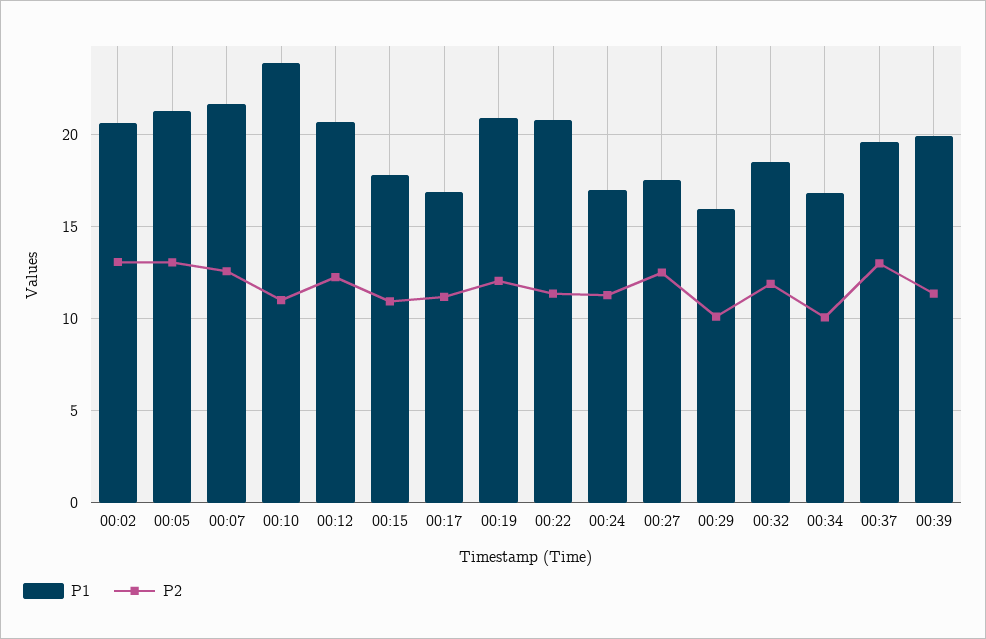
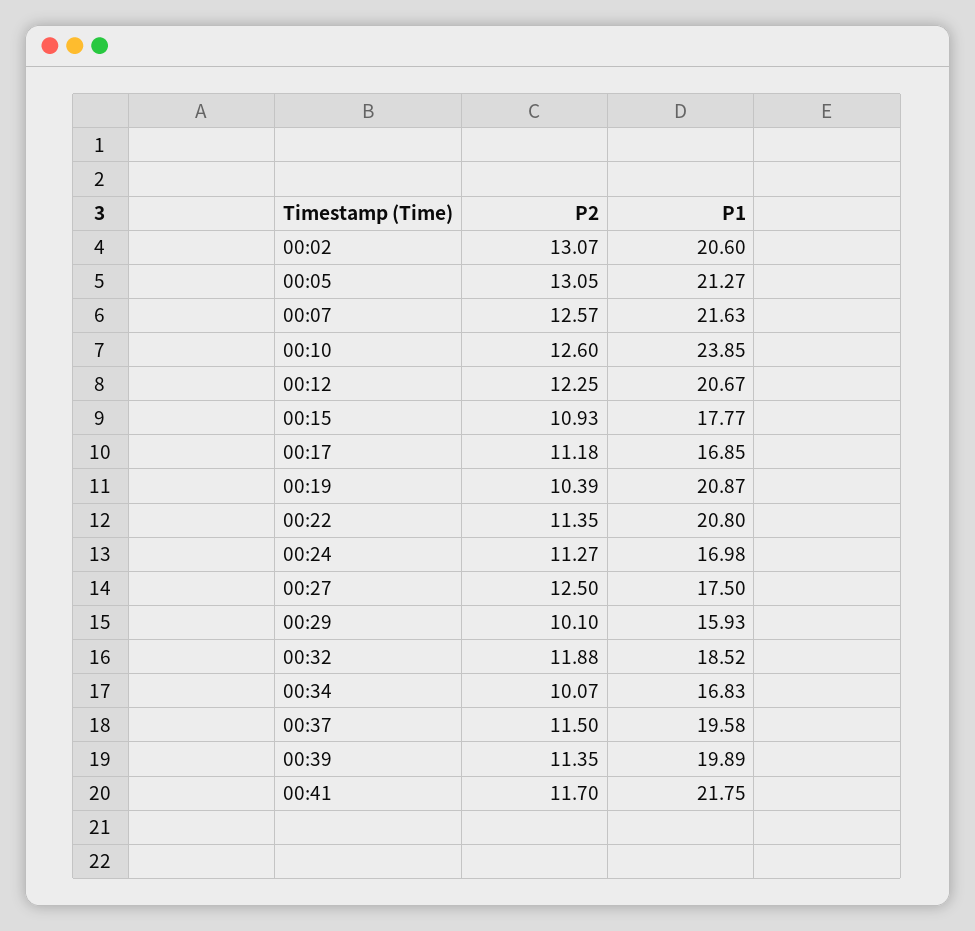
P2, 00:10: 11 -> 12.6
P2, 00:19: 12 -> 10.39
P2, 00:37: 13 -> 11.5
P2, 00:41: none -> 11.7
P1, 00:41: none -> 21.75

